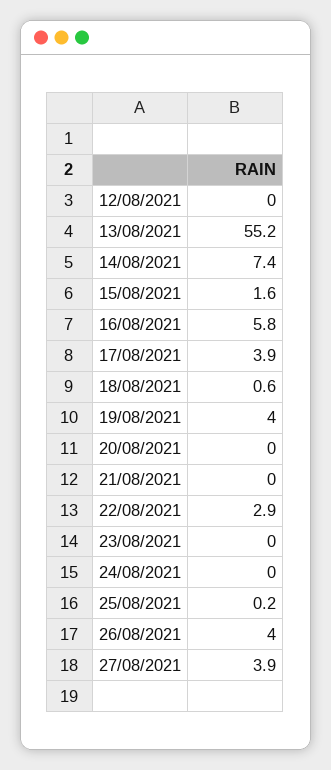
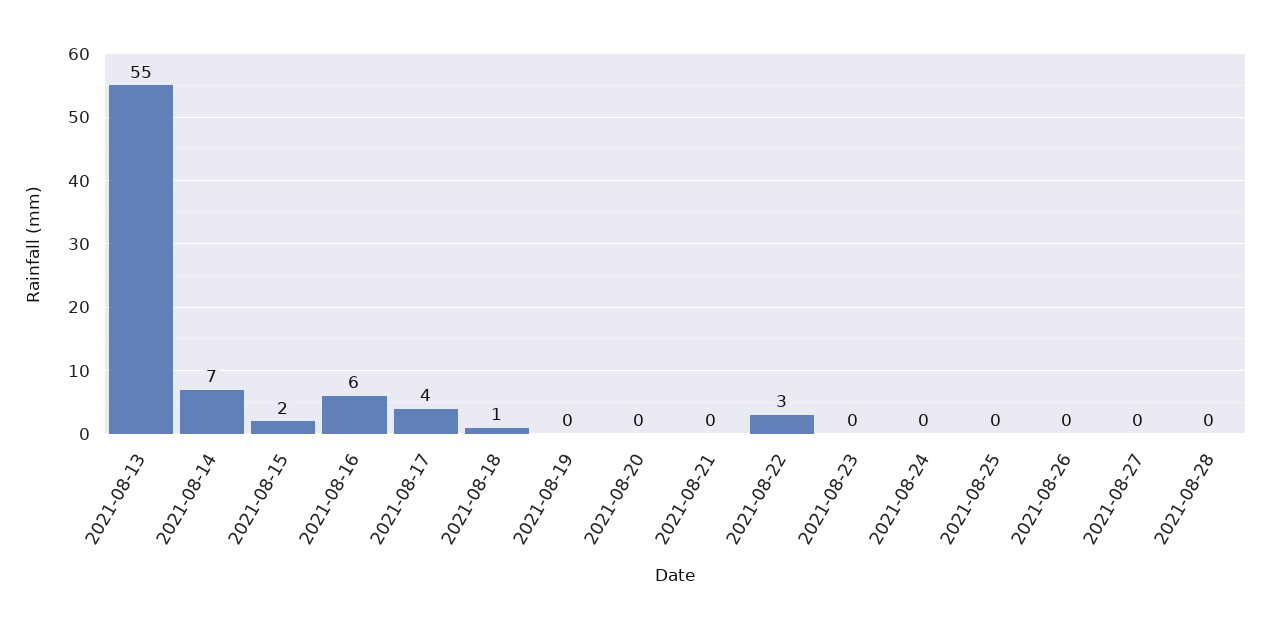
12/08/2021: 0 -> none
19/08/2021: 4 -> 0
26/08/2021: 4 -> 0
27/08/2021: 3.9 -> 0
2021-08-28: none -> 0

